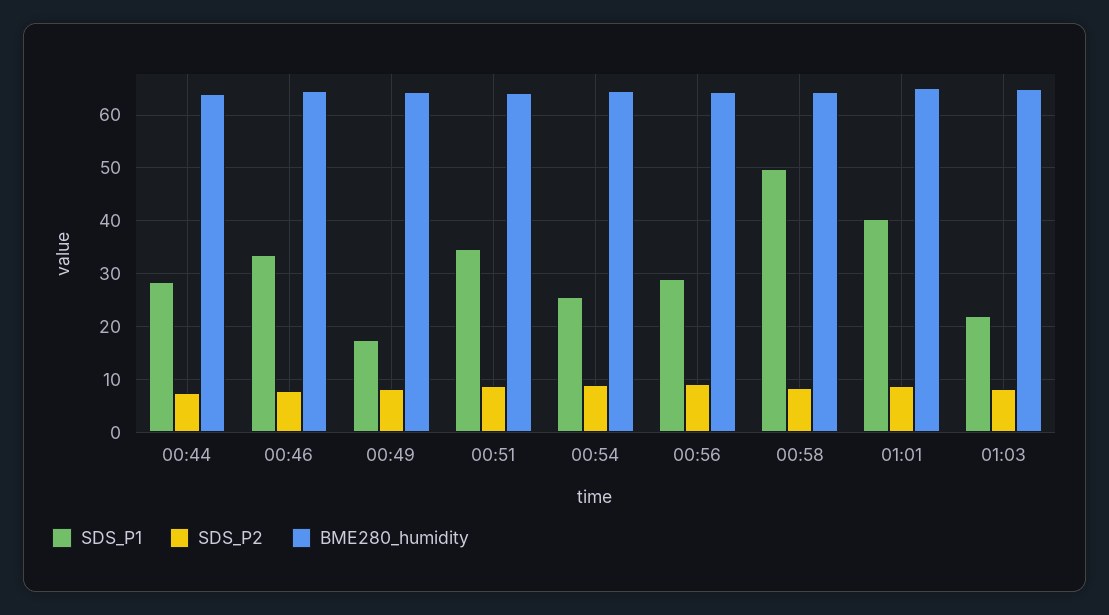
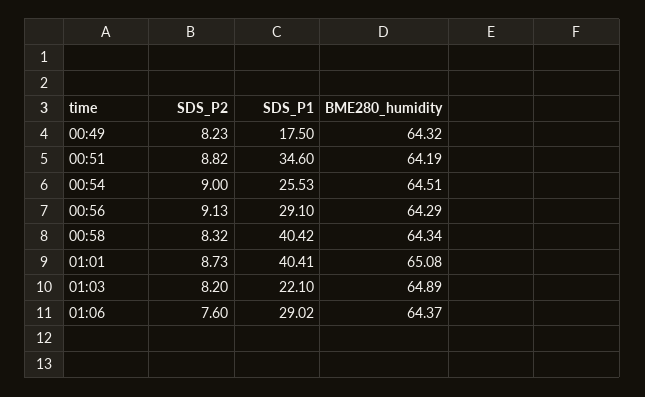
SDS_P1, 00:44: 28 -> none
SDS_P2, 00:44: 8 -> none
BME280_humidity, 00:44: 64 -> none
SDS_P1, 00:46: 34 -> none
SDS_P2, 00:46: 8 -> none
BME280_humidity, 00:46: 64 -> none
SDS_P1, 00:58: 50 -> 40.42
SDS_P2, 01:06: none -> 7.6
SDS_P1, 01:06: none -> 29.02
BME280_humidity, 01:06: none -> 64.37

